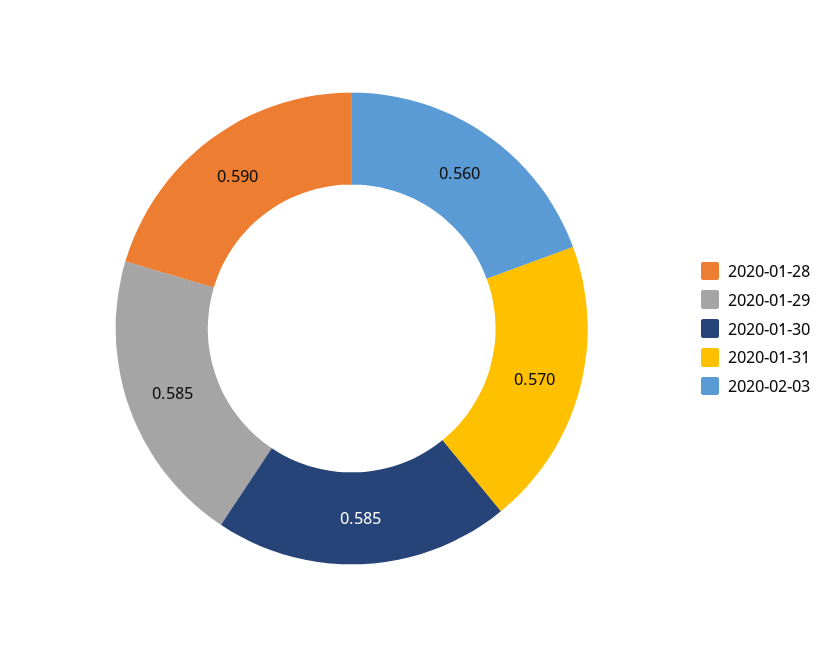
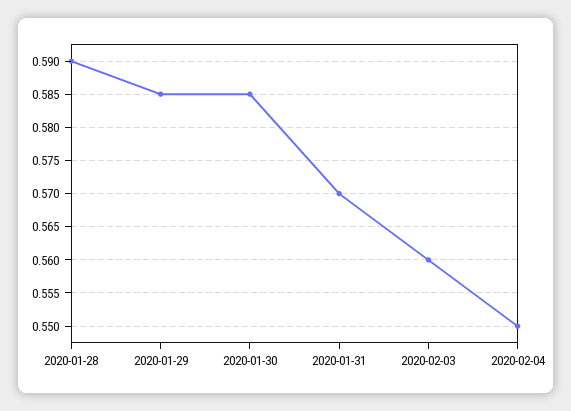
2020-02-04: none -> 0.55

